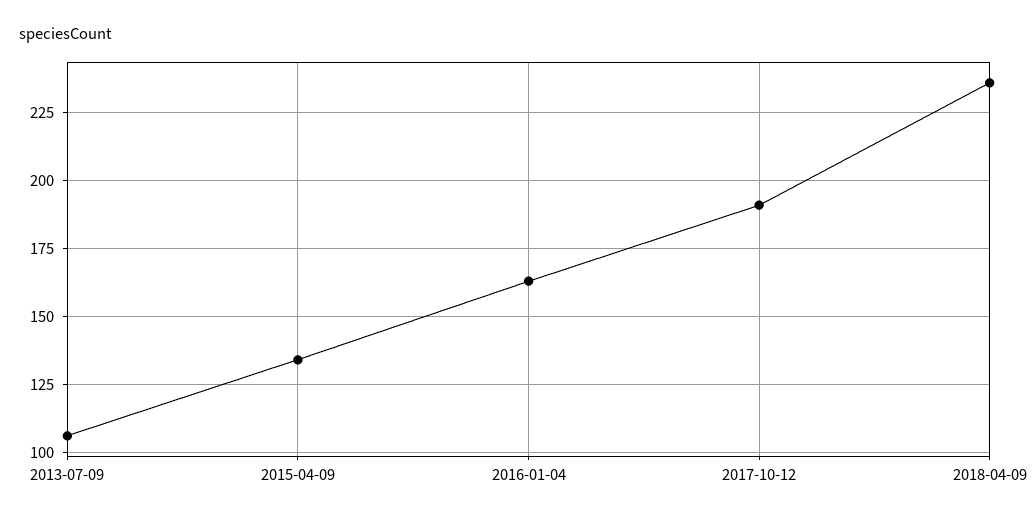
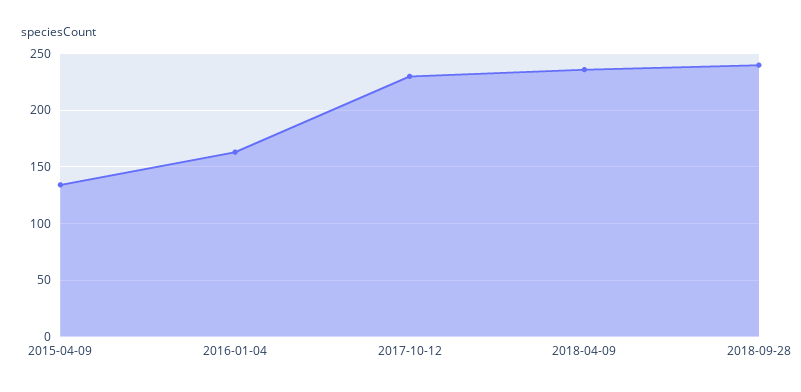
2013-07-09: 105 -> none
2017-10-12: 190 -> 230
2018-09-28: none -> 240

